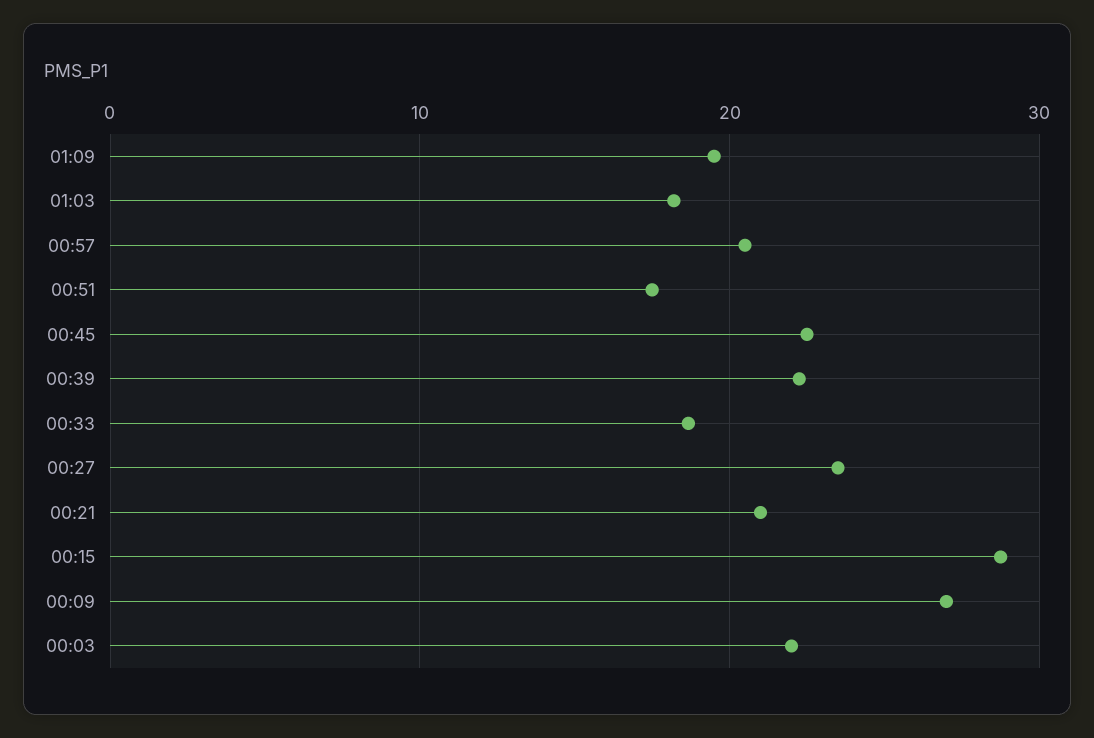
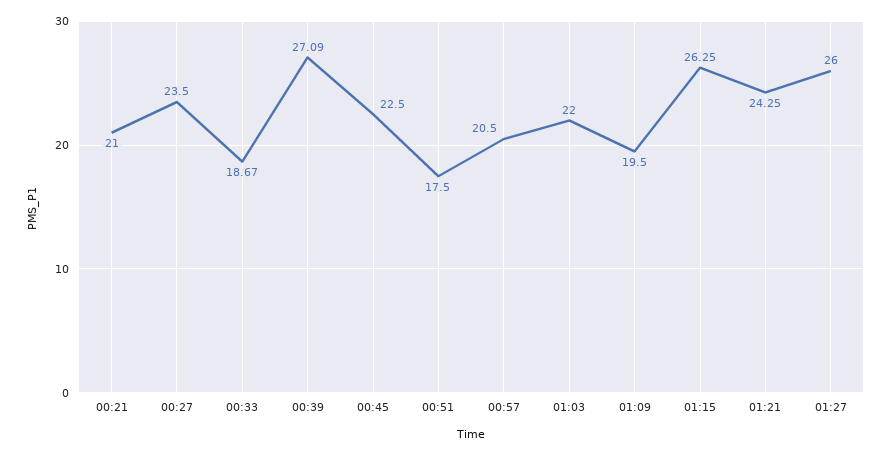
01:03: 18 -> 22
00:39: 22 -> 27.09
00:15: 29 -> none
00:09: 27 -> none
00:03: 22 -> none
01:15: none -> 26.25
01:21: none -> 24.25
01:27: none -> 26

